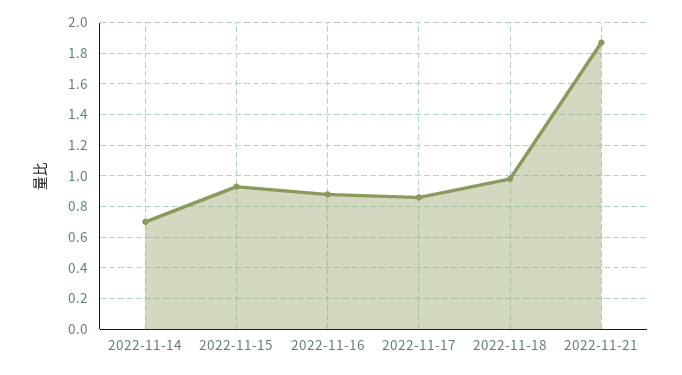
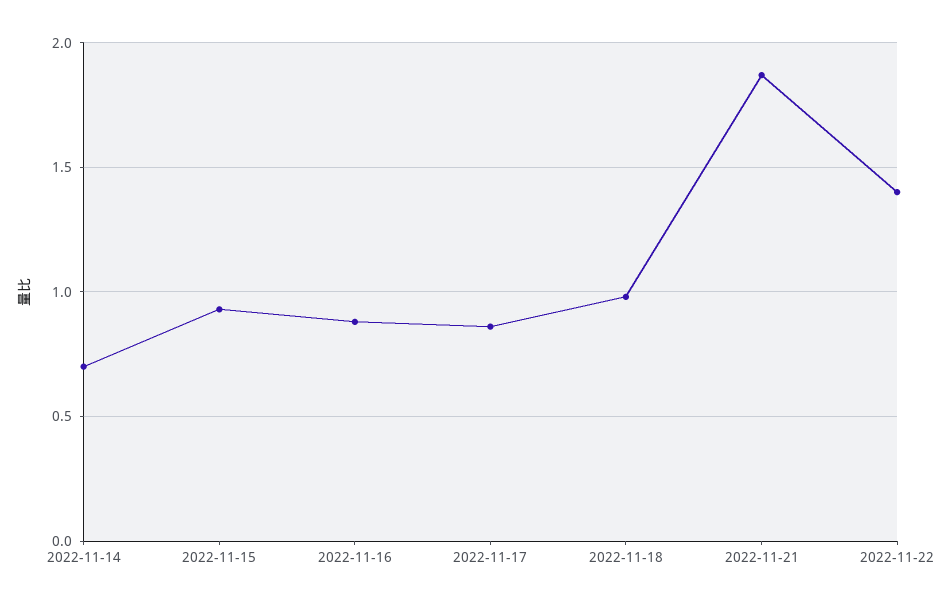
2022-11-22: none -> 1.4

